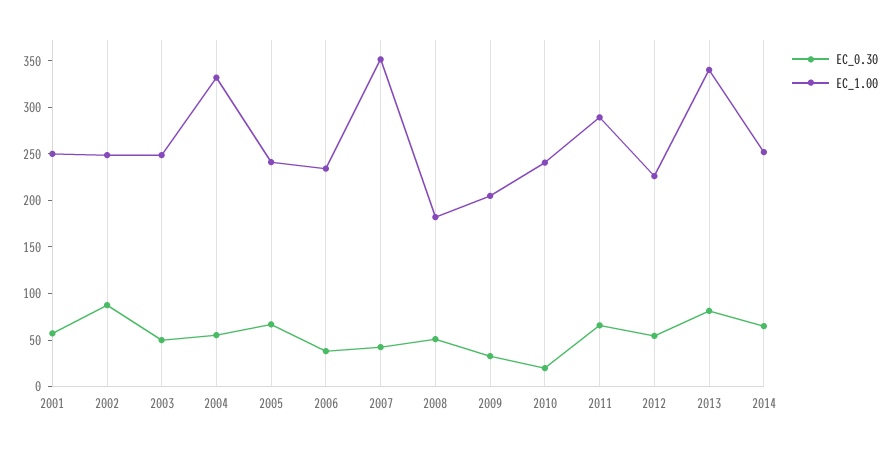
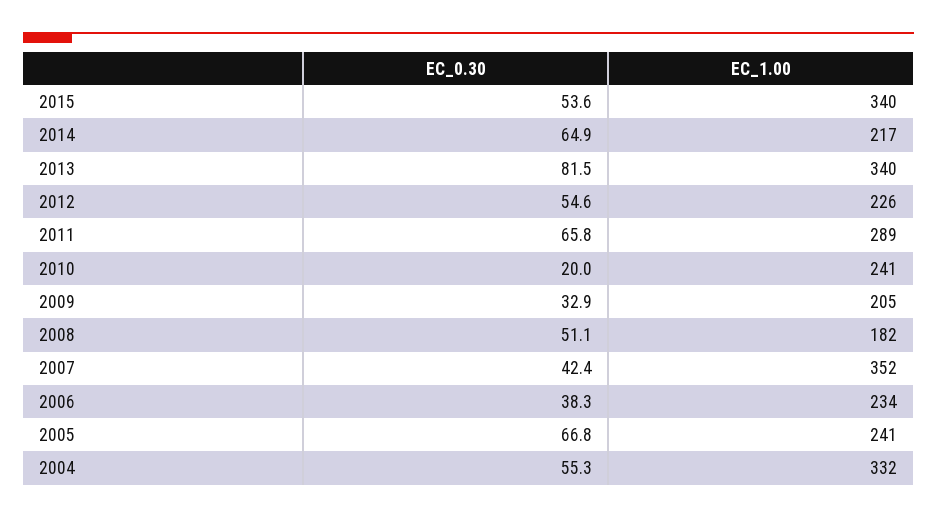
EC_0.30, 2001: 60 -> none
EC_1.00, 2001: 250 -> none
EC_0.30, 2002: 90 -> none
EC_1.00, 2002: 250 -> none
EC_0.30, 2003: 50 -> none
EC_1.00, 2003: 250 -> none
EC_1.00, 2014: 250 -> 217
EC_0.30, 2015: none -> 53.6
EC_1.00, 2015: none -> 340

